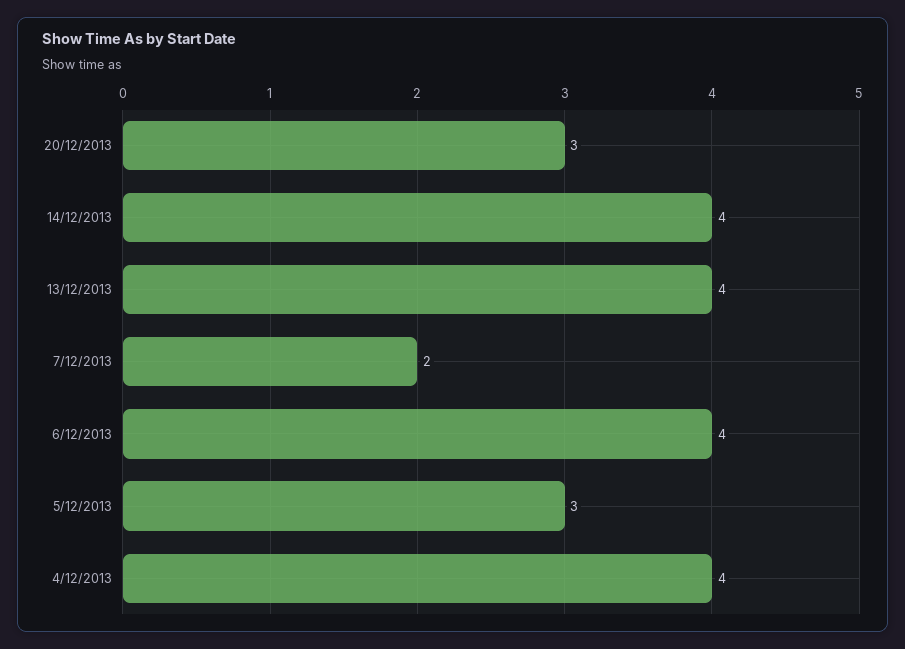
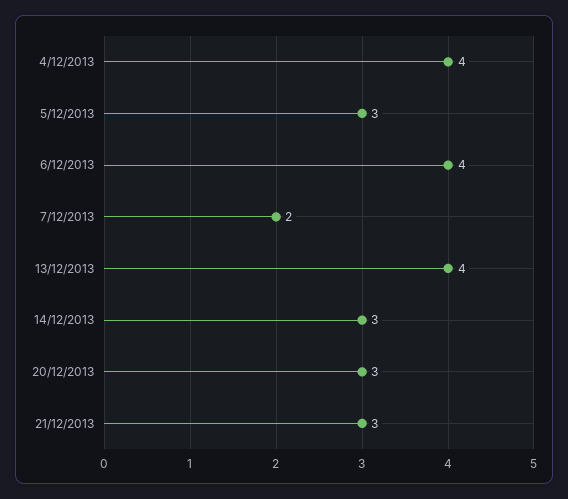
14/12/2013: 4 -> 3
21/12/2013: none -> 3

